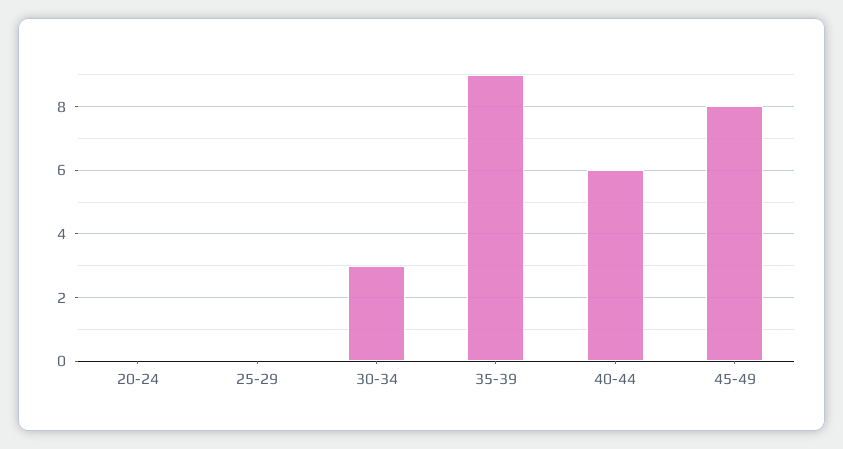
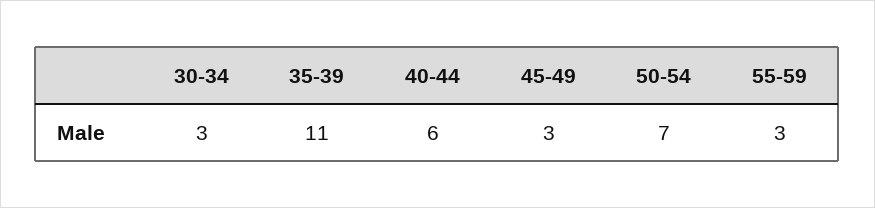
20-24: 0 -> none
25-29: 0 -> none
35-39: 9 -> 11
45-49: 8 -> 3
50-54: none -> 7
55-59: none -> 3

